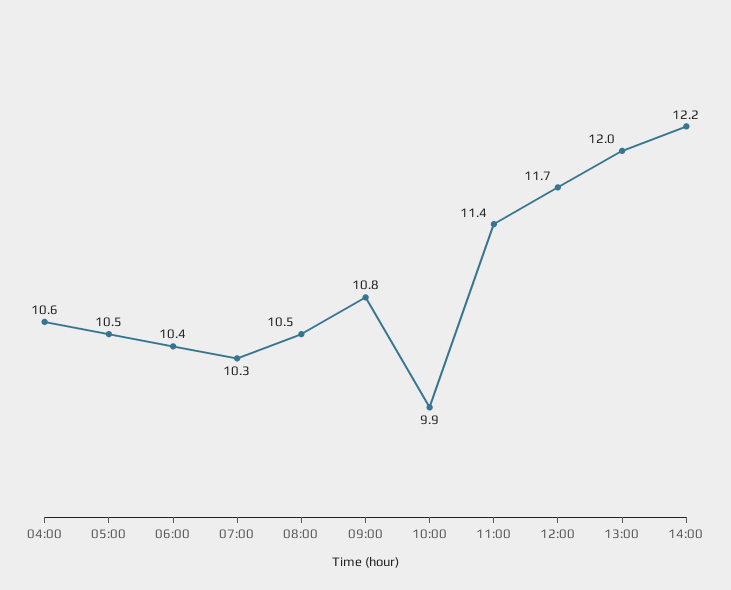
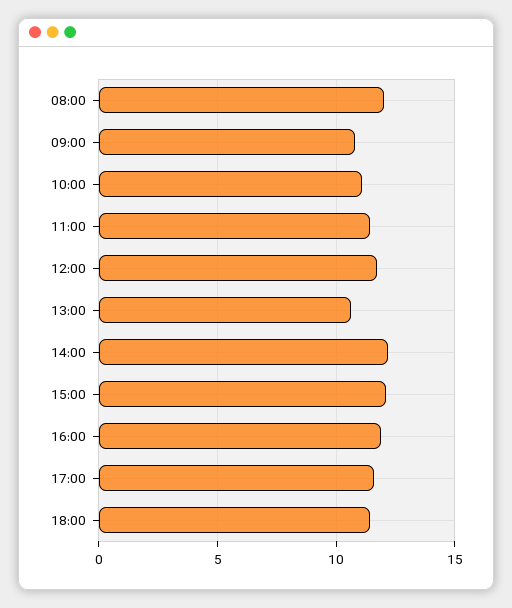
04:00: 10.6 -> none
05:00: 10.5 -> none
06:00: 10.4 -> none
07:00: 10.3 -> none
08:00: 10.5 -> 12
10:00: 9.9 -> 11
13:00: 12 -> 10.5
15:00: none -> 12
16:00: none -> 12
17:00: none -> 11.5
18:00: none -> 11.5

